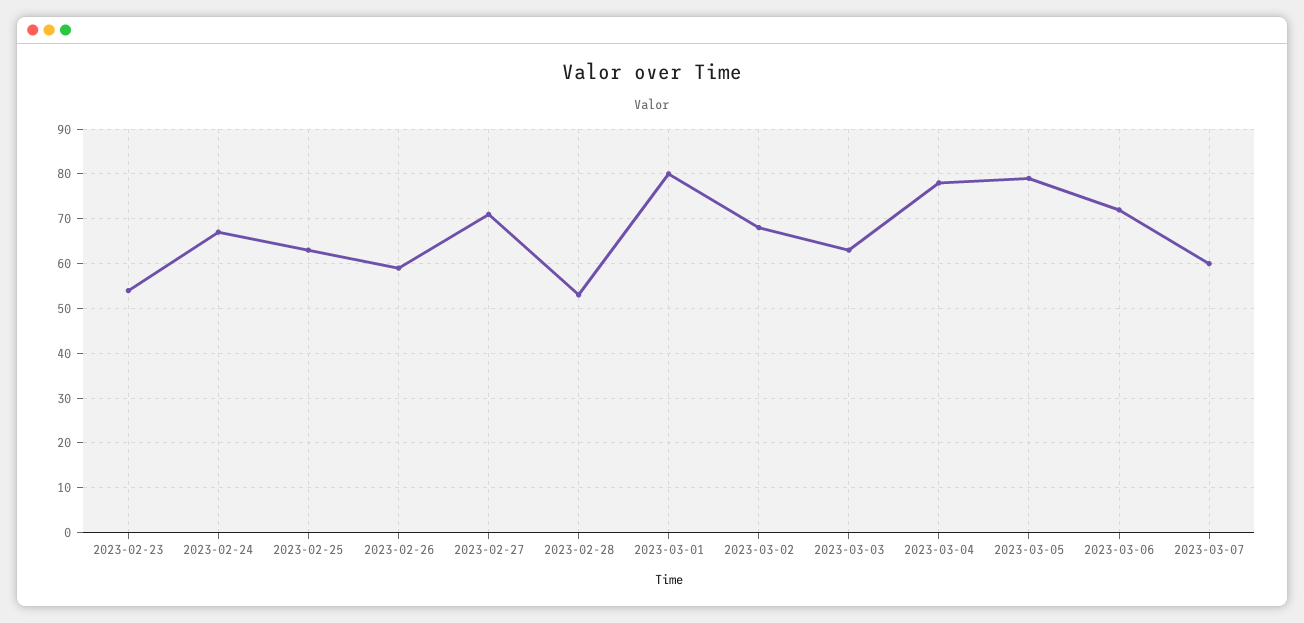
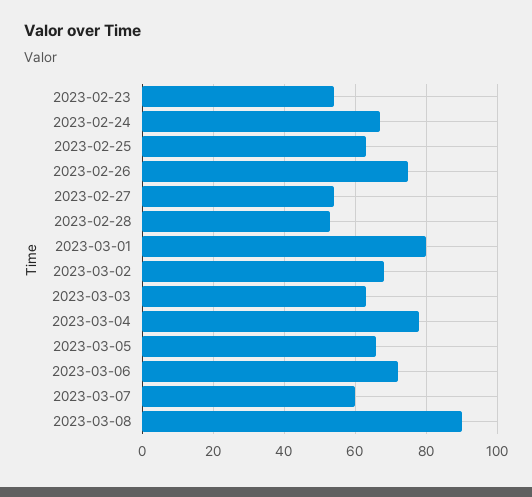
2023-02-26: 60 -> 75
2023-02-27: 70 -> 55
2023-03-05: 80 -> 65
2023-03-08: none -> 90

